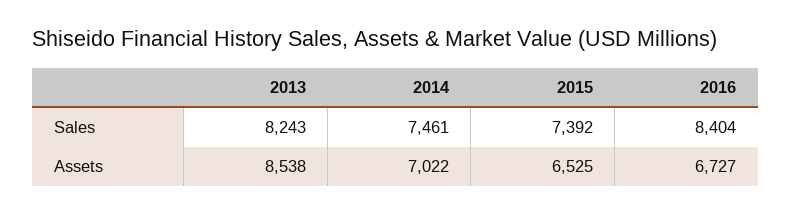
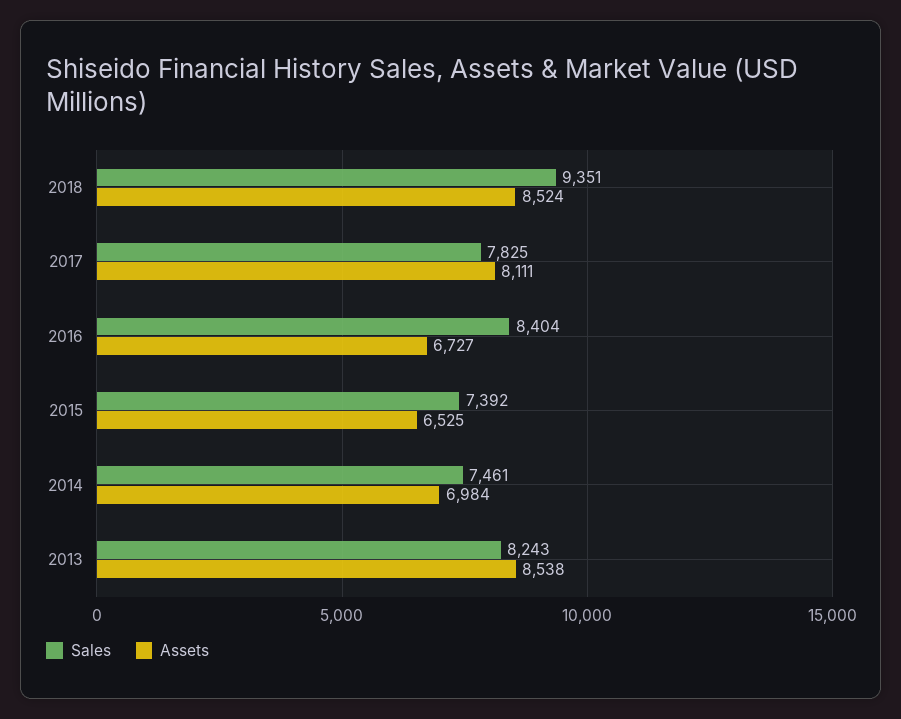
Assets, 2014: 7022 -> 6984
Sales, 2018: none -> 9351
Assets, 2018: none -> 8524
Sales, 2017: none -> 7825
Assets, 2017: none -> 8111

